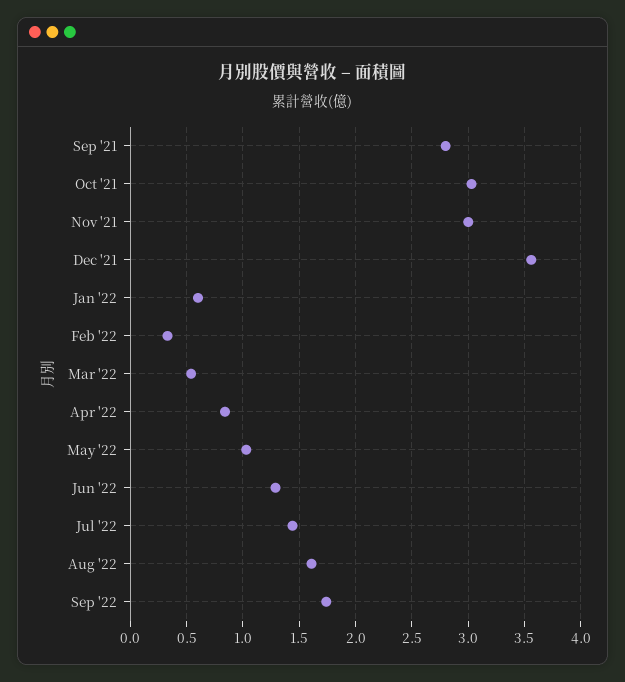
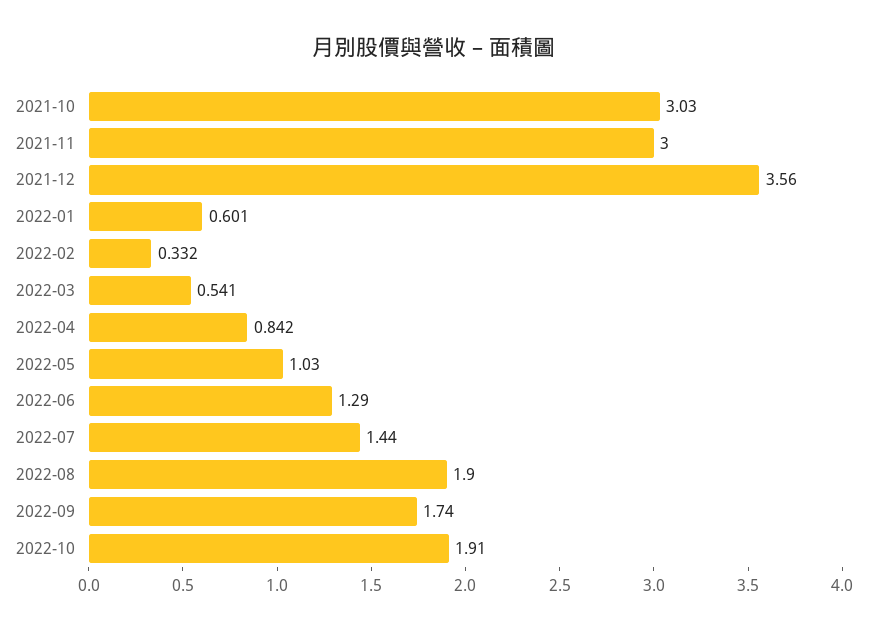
Sep '21: 2.8 -> none
Aug '22: 1.6 -> 1.9
2022-10: none -> 1.91

